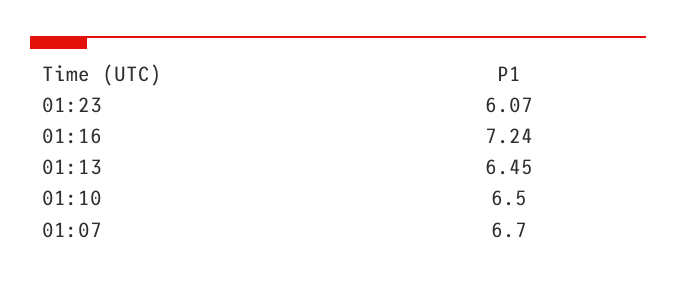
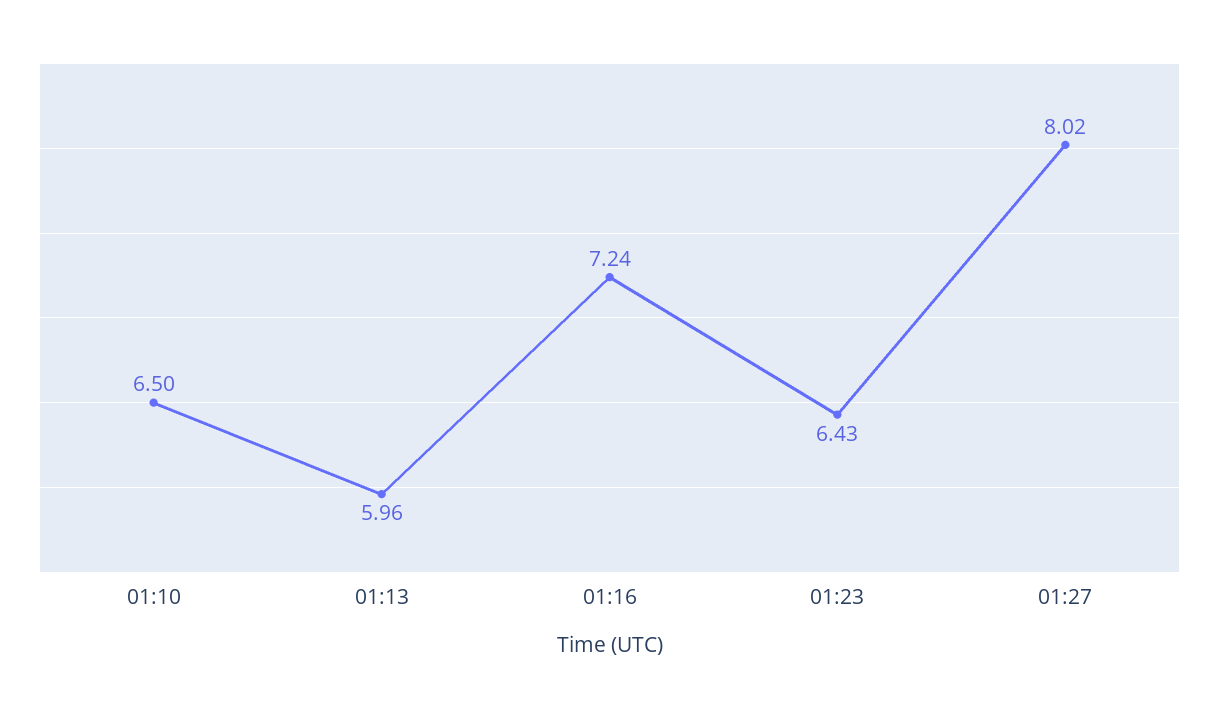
01:23: 6.07 -> 6.43
01:13: 6.45 -> 5.96
01:07: 6.7 -> none
01:27: none -> 8.02

